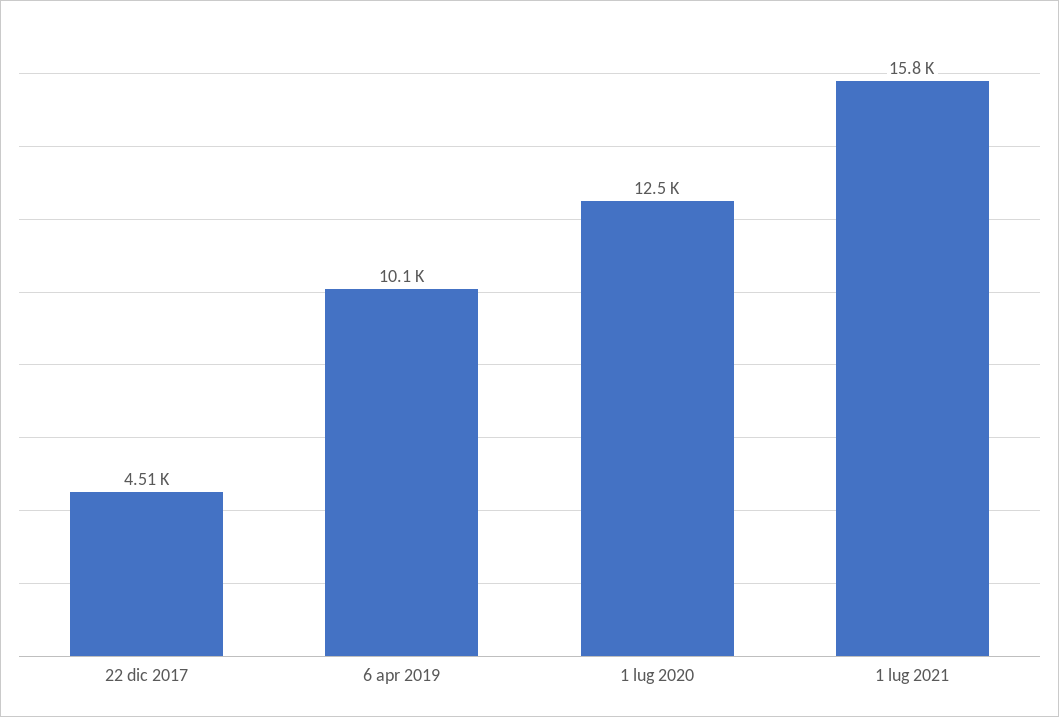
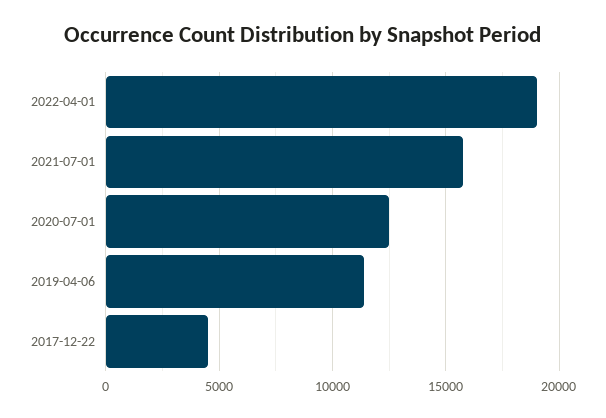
6 apr 2019: 10100 -> 11500
2022-04-01: none -> 19000

